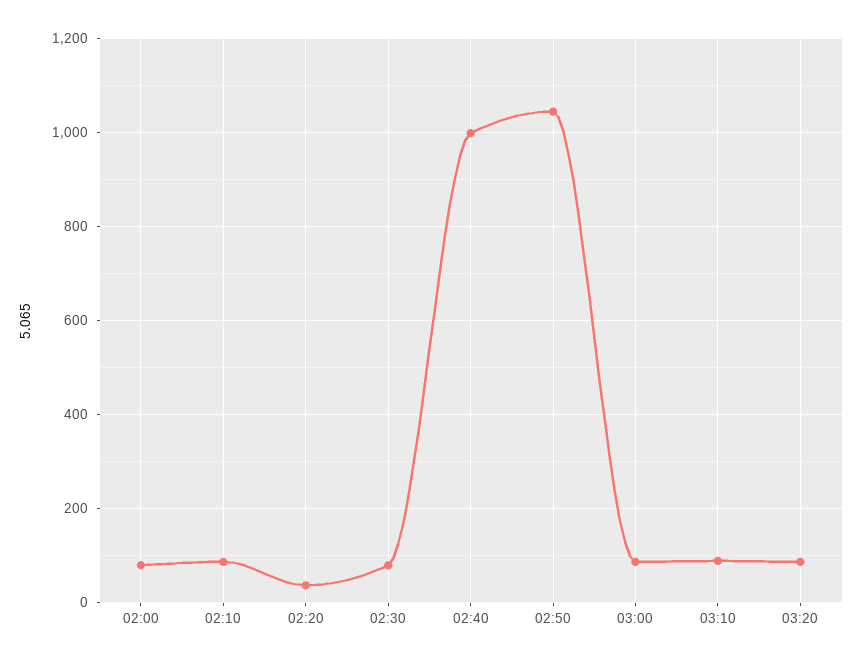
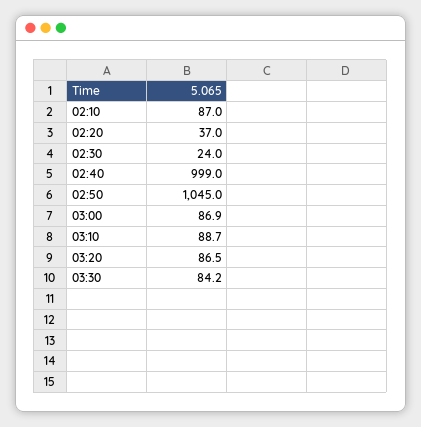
02:00: 80 -> none
02:30: 80 -> 24
03:30: none -> 84.2

